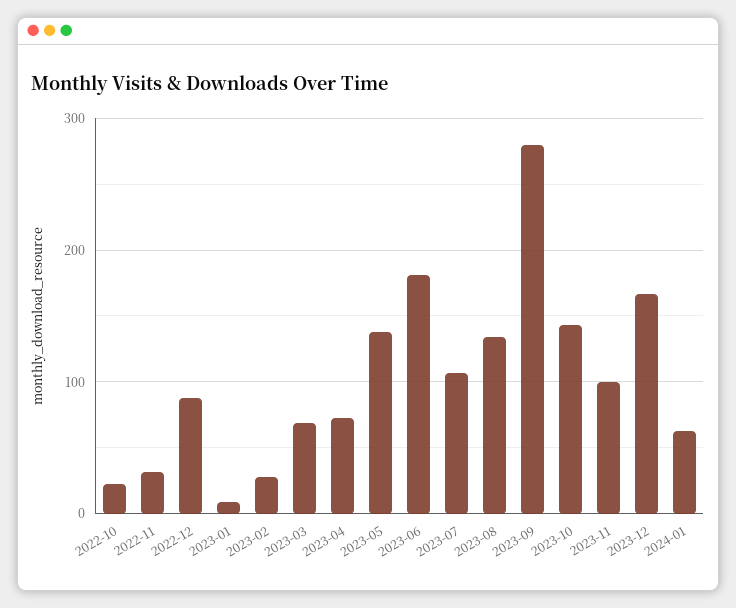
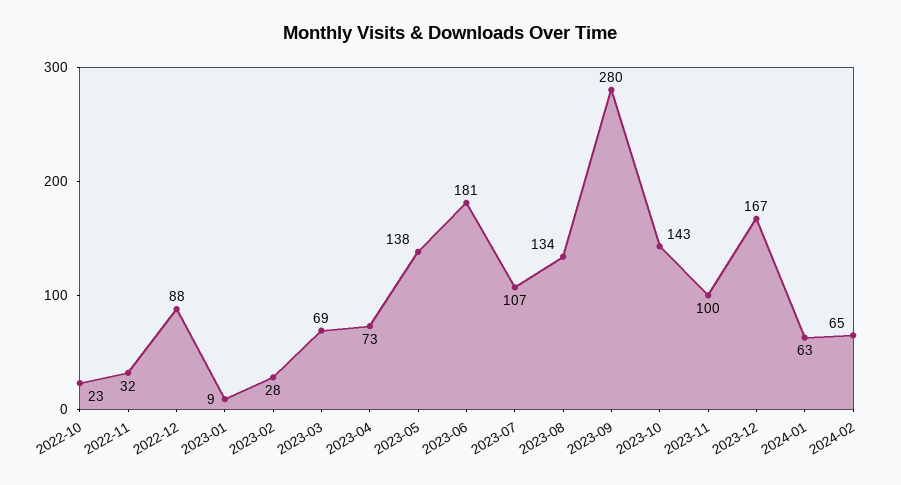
2024-02: none -> 65

